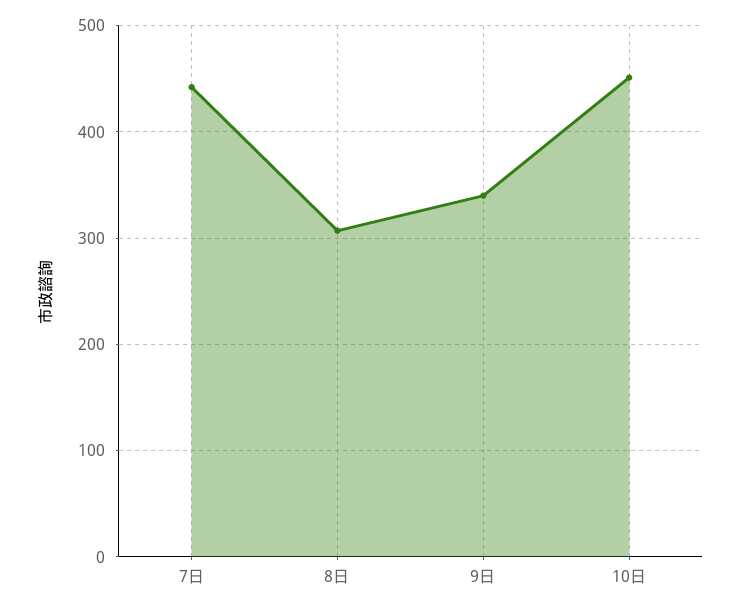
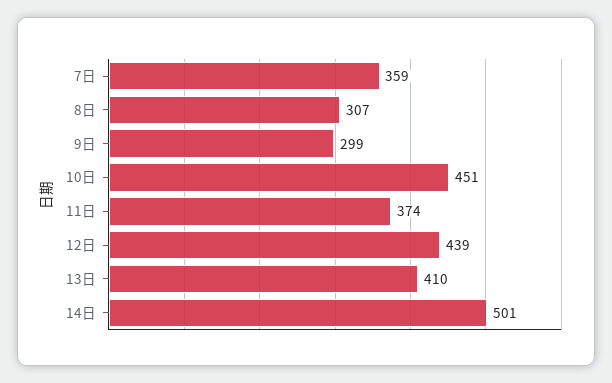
7日: 440 -> 359
9日: 340 -> 299
11日: none -> 374
12日: none -> 439
13日: none -> 410
14日: none -> 501

